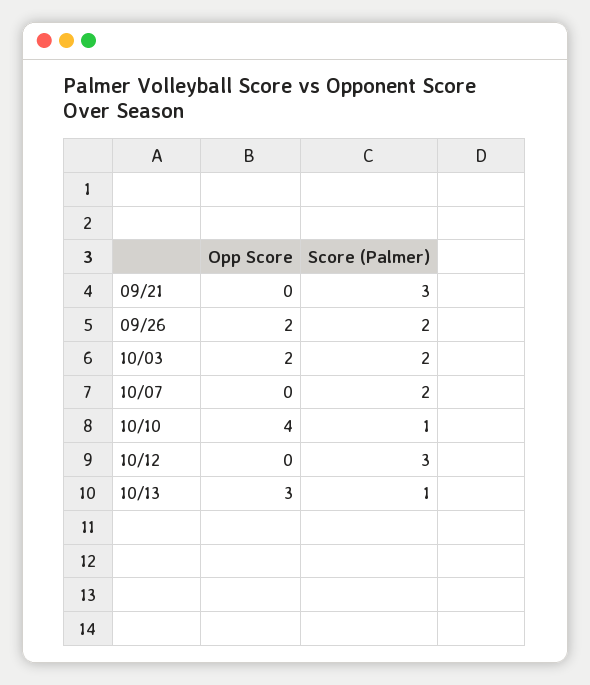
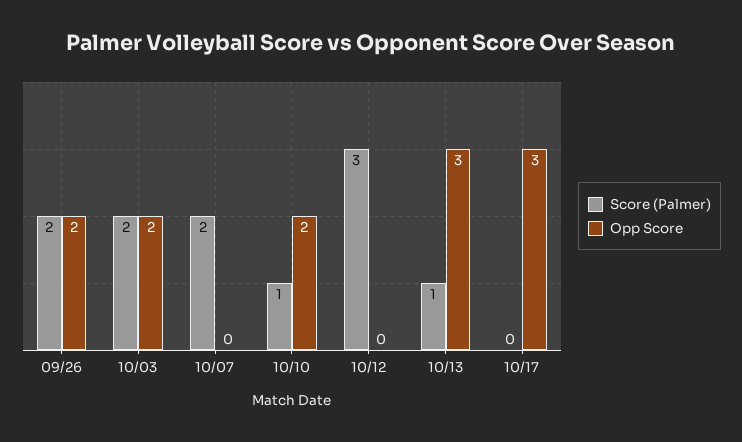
Opp Score, 09/21: 0 -> none
Score (Palmer), 09/21: 3 -> none
Opp Score, 10/10: 4 -> 2
Score (Palmer), 10/17: none -> 0
Opp Score, 10/17: none -> 3

